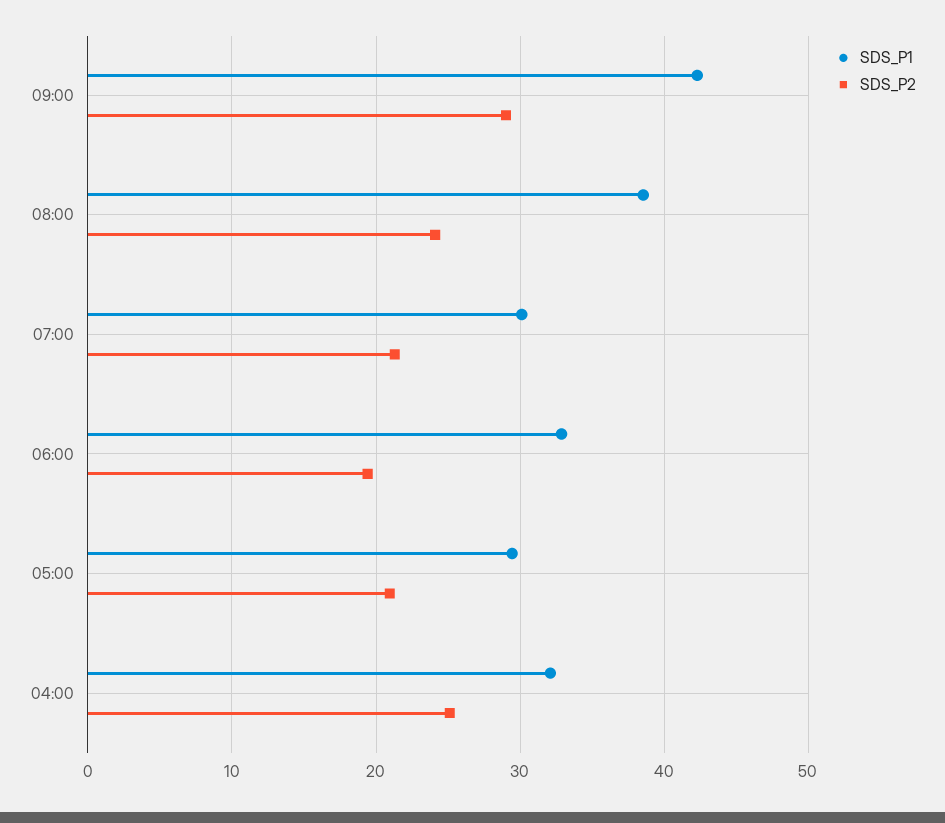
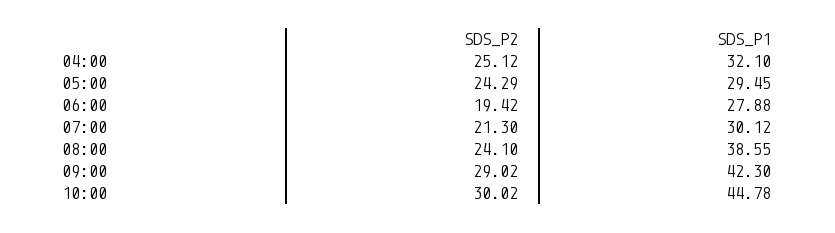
SDS_P1, 06:00: 33 -> 27.88
SDS_P2, 05:00: 21 -> 24.29
SDS_P2, 10:00: none -> 30.02
SDS_P1, 10:00: none -> 44.78

